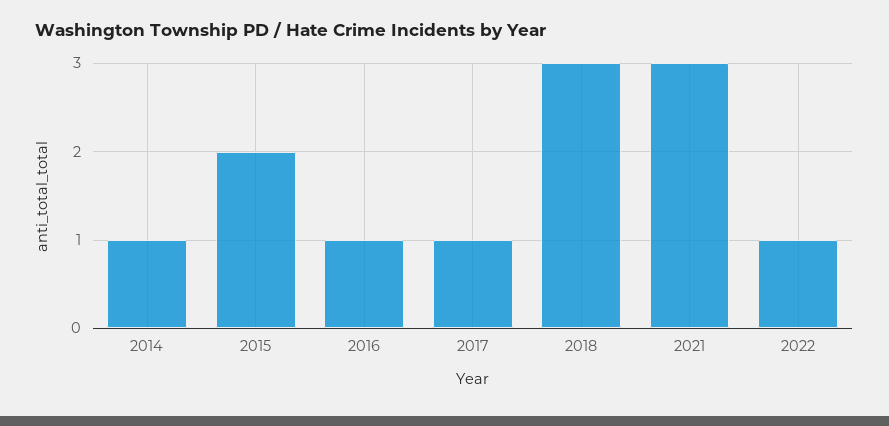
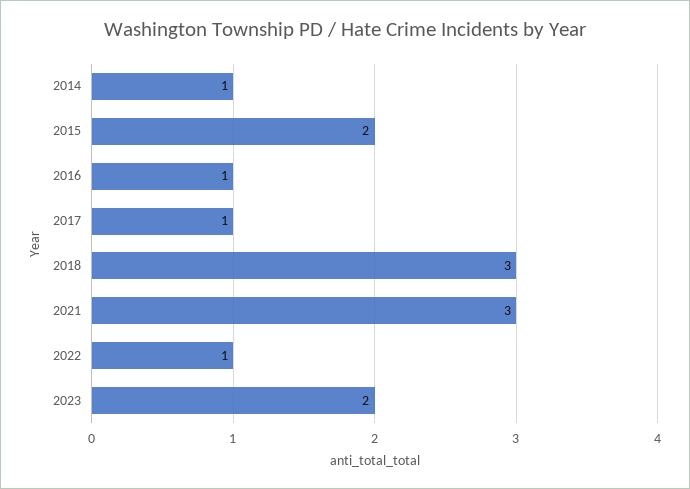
2023: none -> 2

